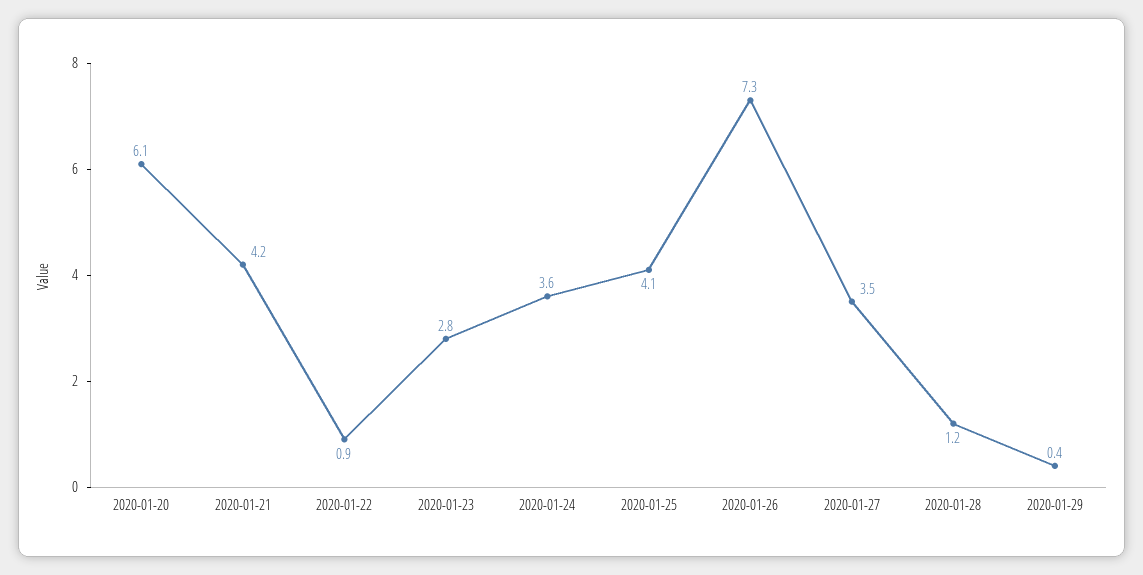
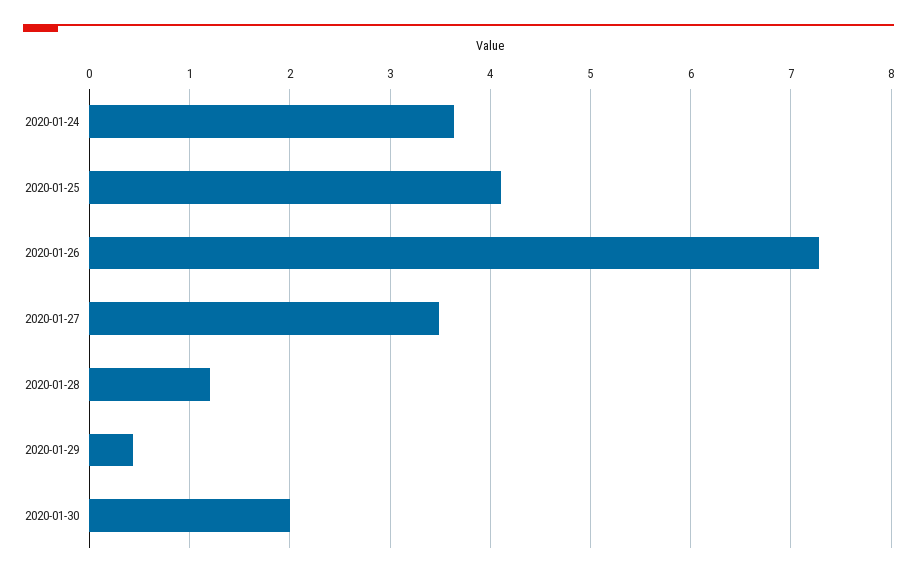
2020-01-20: 6.1 -> none
2020-01-21: 4.2 -> none
2020-01-22: 0.9 -> none
2020-01-23: 2.8 -> none
2020-01-30: none -> 2

